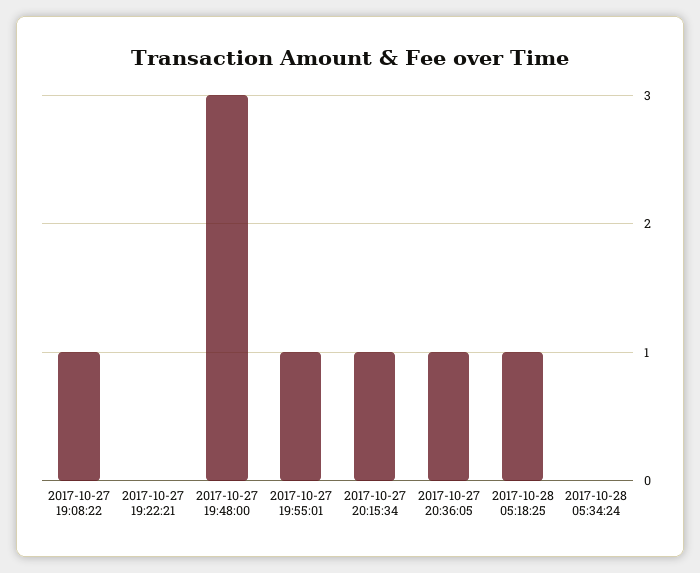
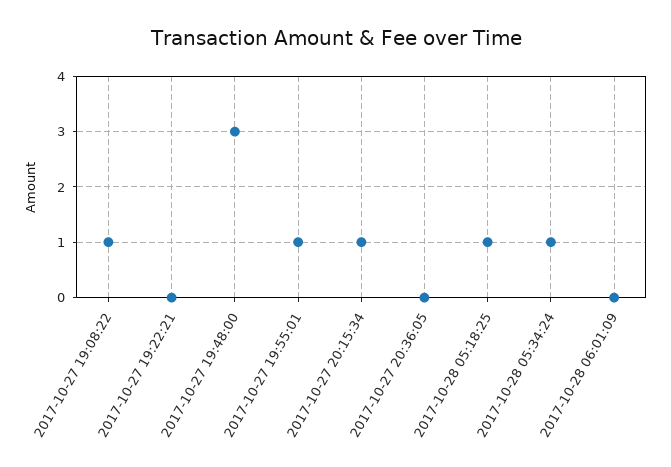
2017-10-27 20:36:05: 1 -> 0
2017-10-28 05:34:24: 0 -> 1
2017-10-28 06:01:09: none -> 0

